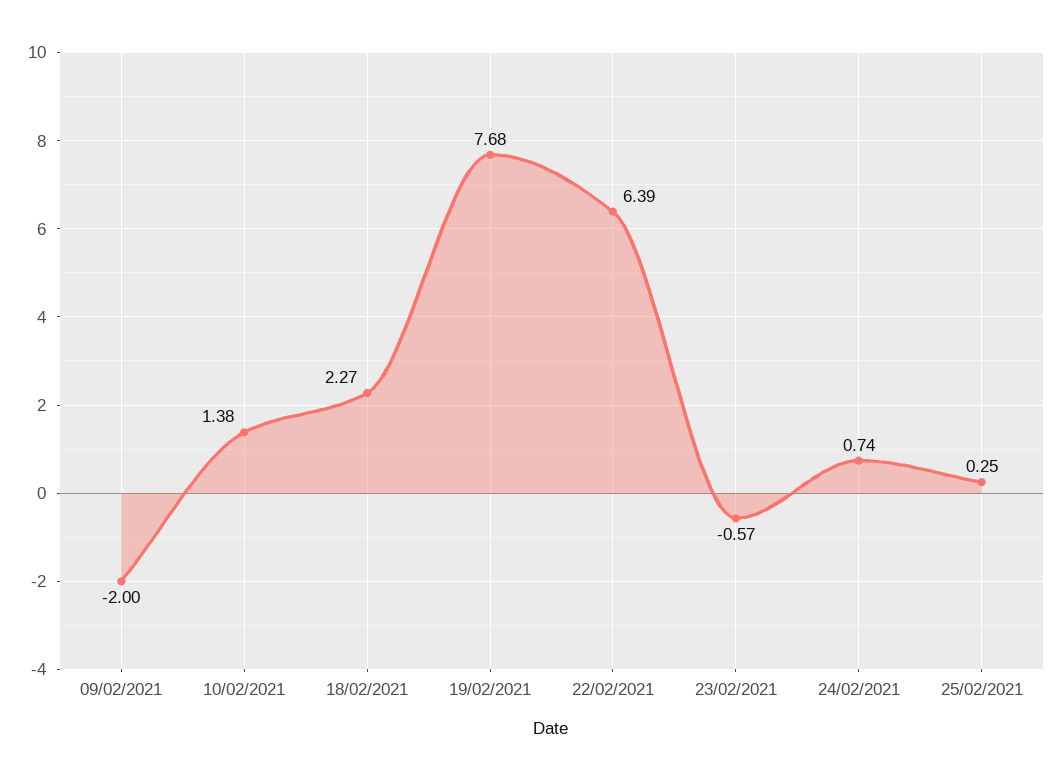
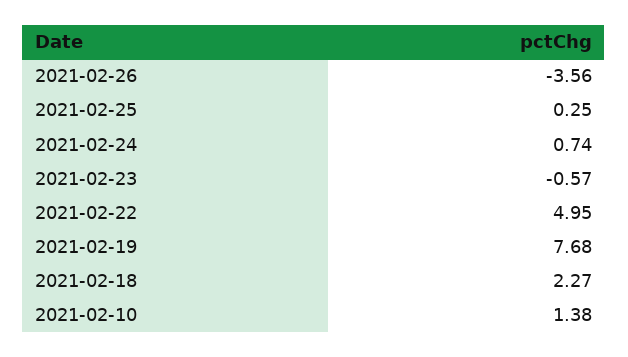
09/02/2021: -2 -> none
22/02/2021: 6.39 -> 4.95
2021-02-26: none -> -3.56

